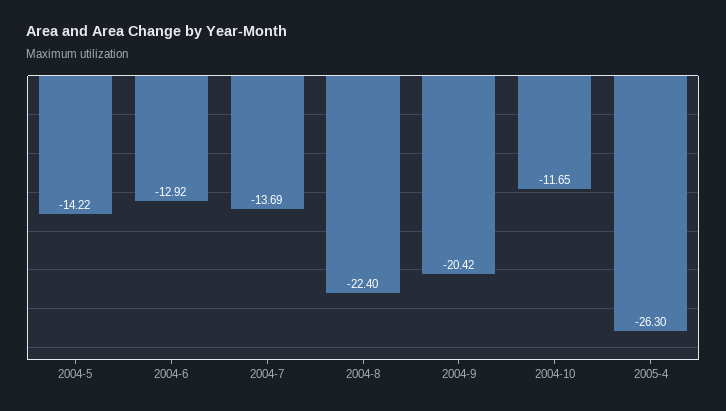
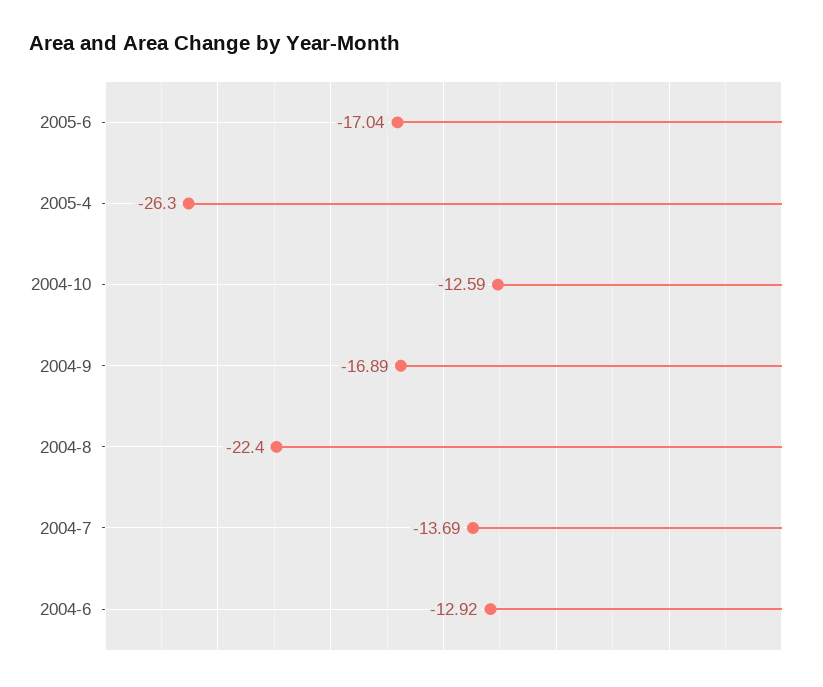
2004-5: -14.22 -> none
2004-9: -20.42 -> -16.89
2004-10: -11.65 -> -12.59
2005-6: none -> -17.04

